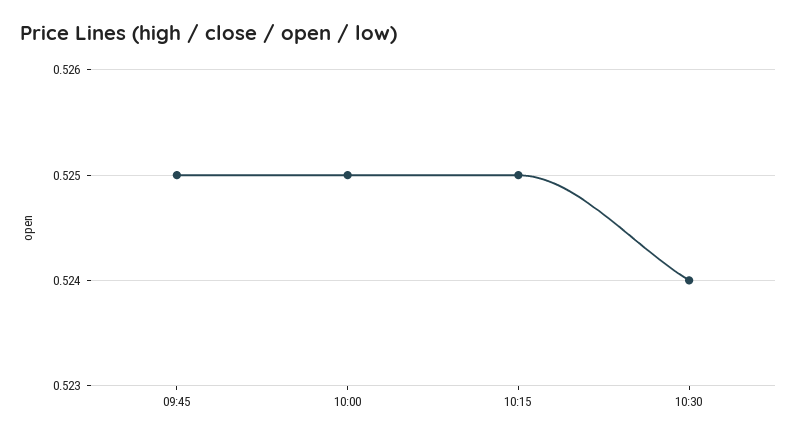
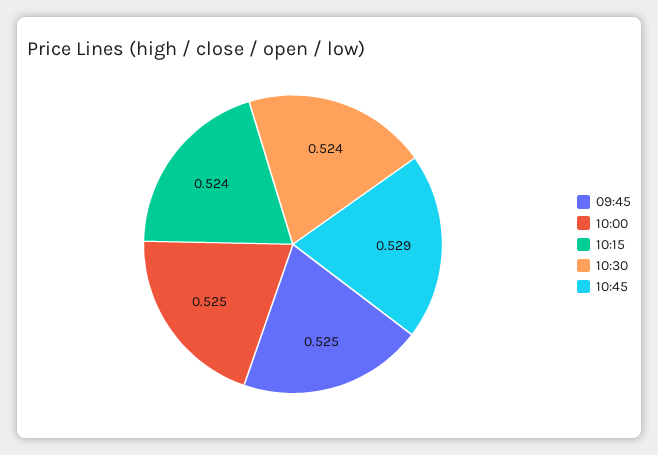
10:15: 0.525 -> 0.524
10:45: none -> 0.529

